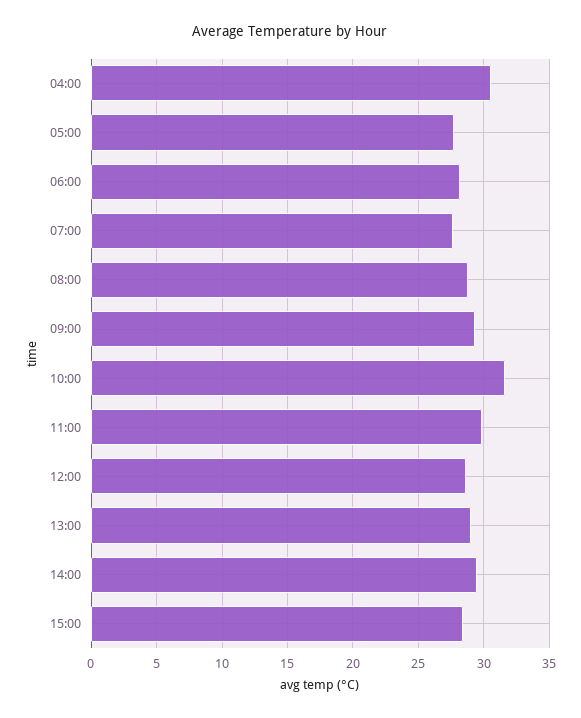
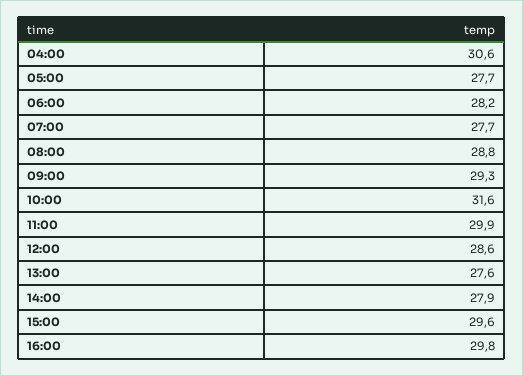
13:00: 29 -> 27.6
14:00: 29.5 -> 27.9
15:00: 28.5 -> 29.6
16:00: none -> 29.8

